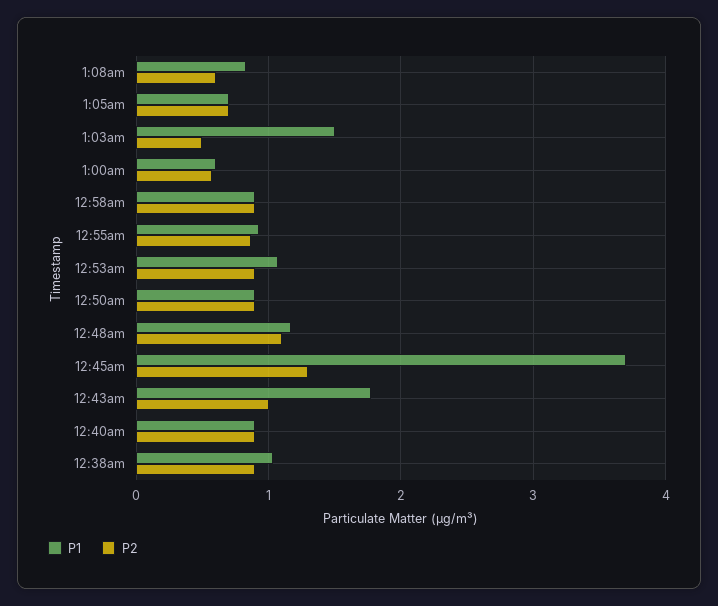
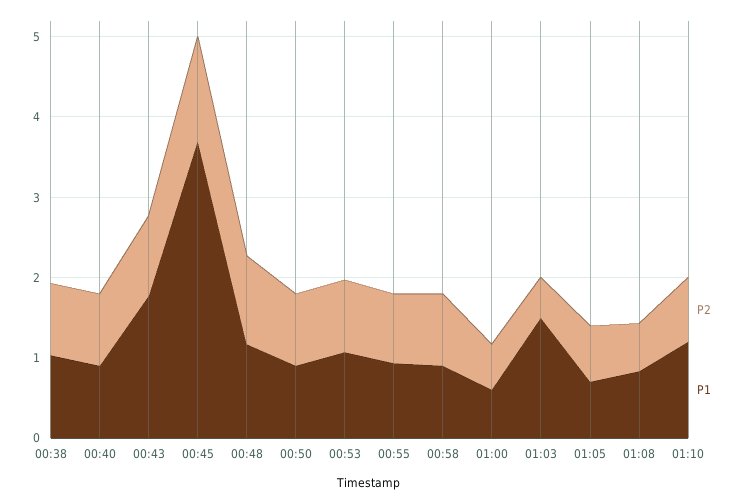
P2, 01:10: none -> 0.8
P1, 01:10: none -> 1.2

